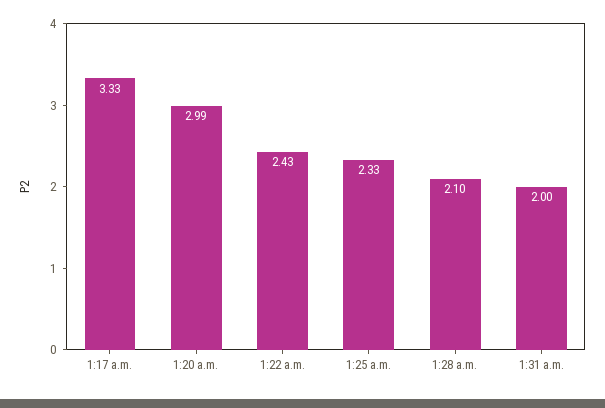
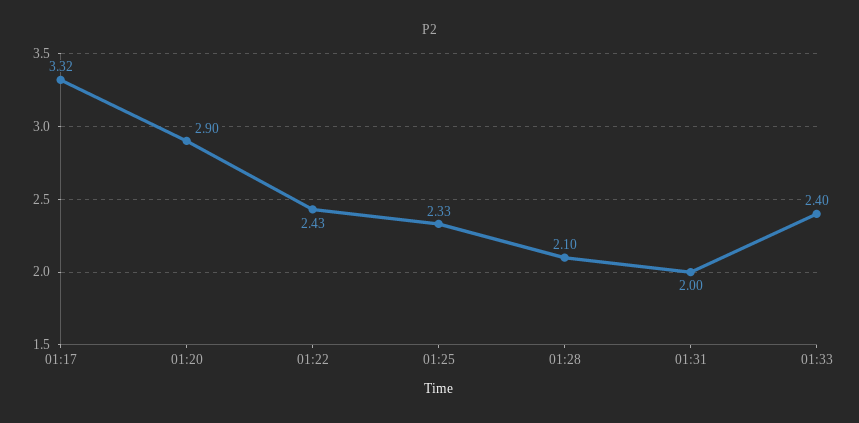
1:17 a.m.: 3.33 -> 3.32
1:20 a.m.: 2.99 -> 2.9
01:33: none -> 2.4

